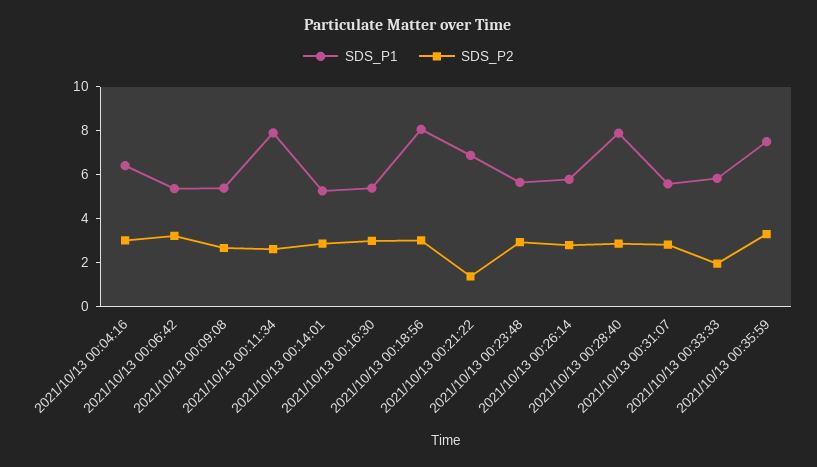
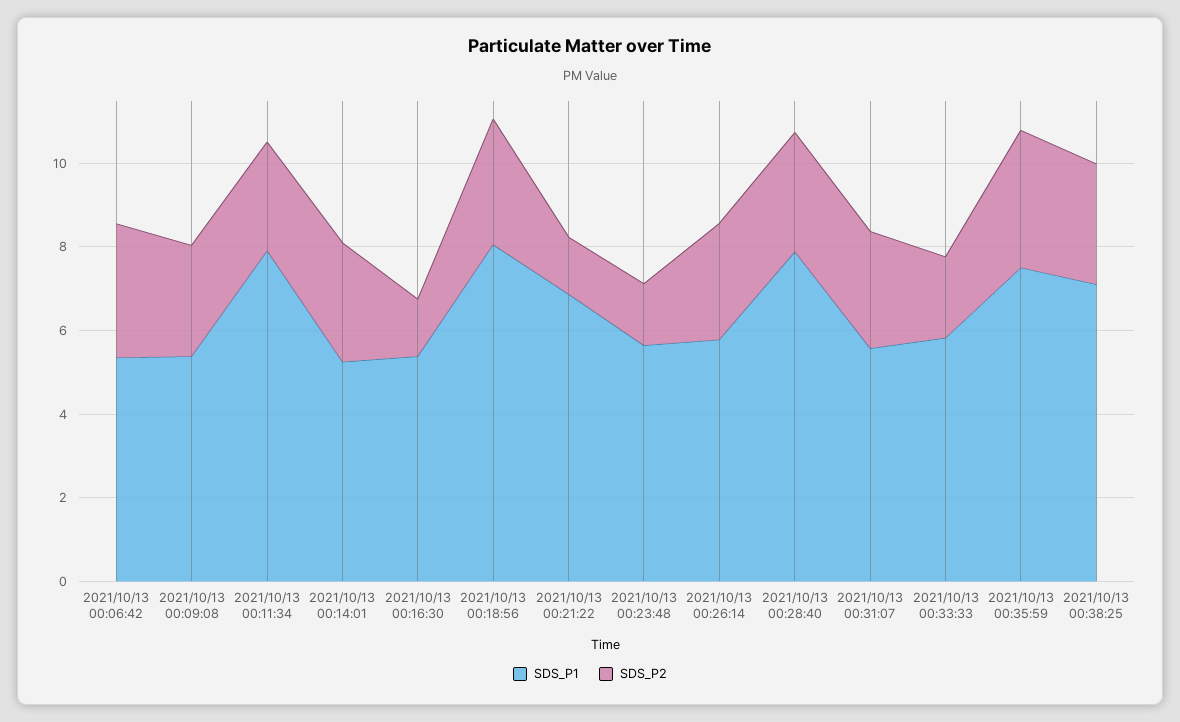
SDS_P1, 2021/10/13 00:04:16: 6.5 -> none
SDS_P2, 2021/10/13 00:04:16: 3 -> none
SDS_P2, 2021/10/13 00:16:30: 3 -> 1.5
SDS_P2, 2021/10/13 00:23:48: 3 -> 1.5
SDS_P1, 2021/10/13 00:38:25: none -> 7
SDS_P2, 2021/10/13 00:38:25: none -> 3

